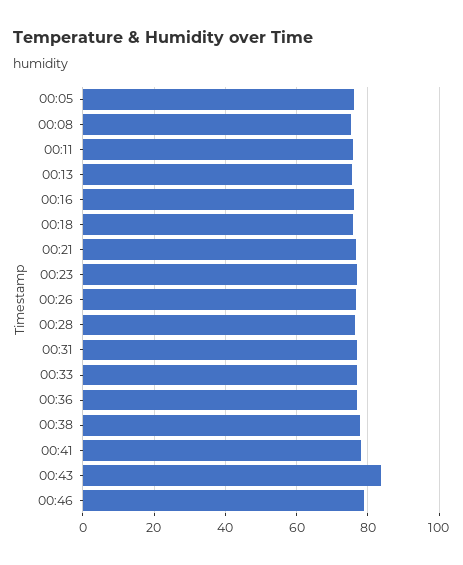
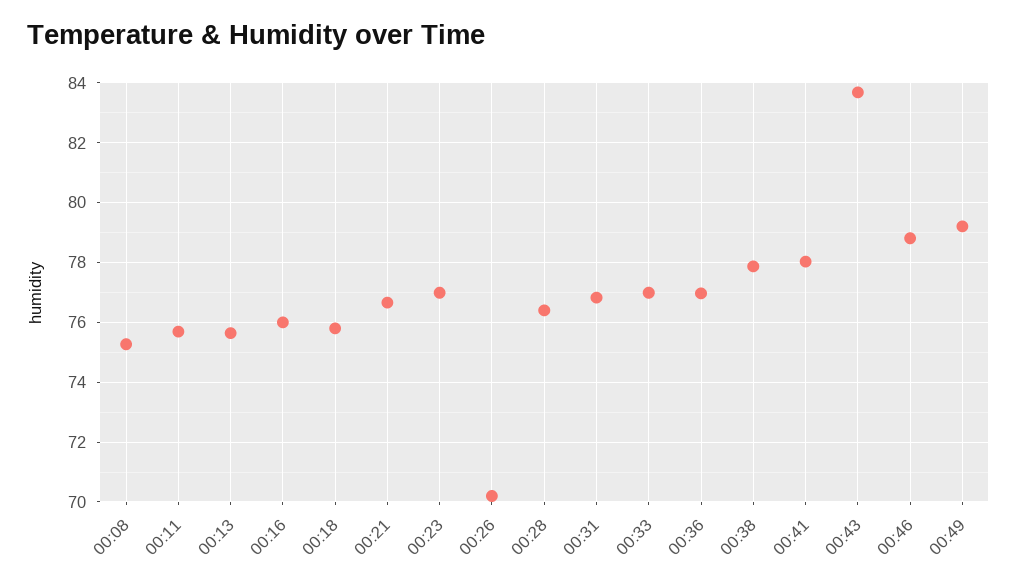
00:05: 76 -> none
00:26: 76 -> 70.25
00:49: none -> 79.25

